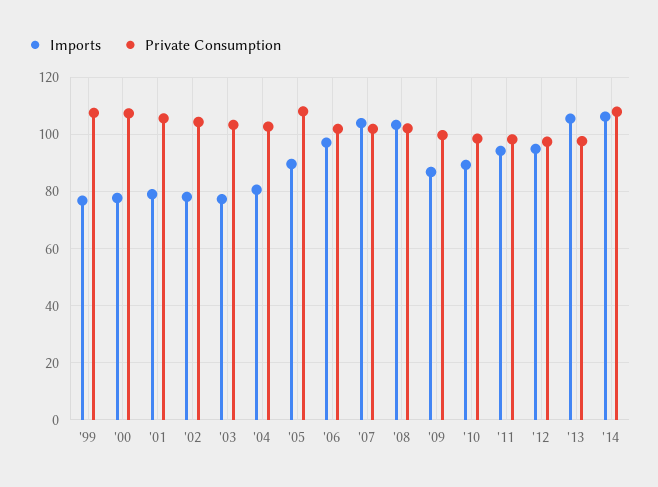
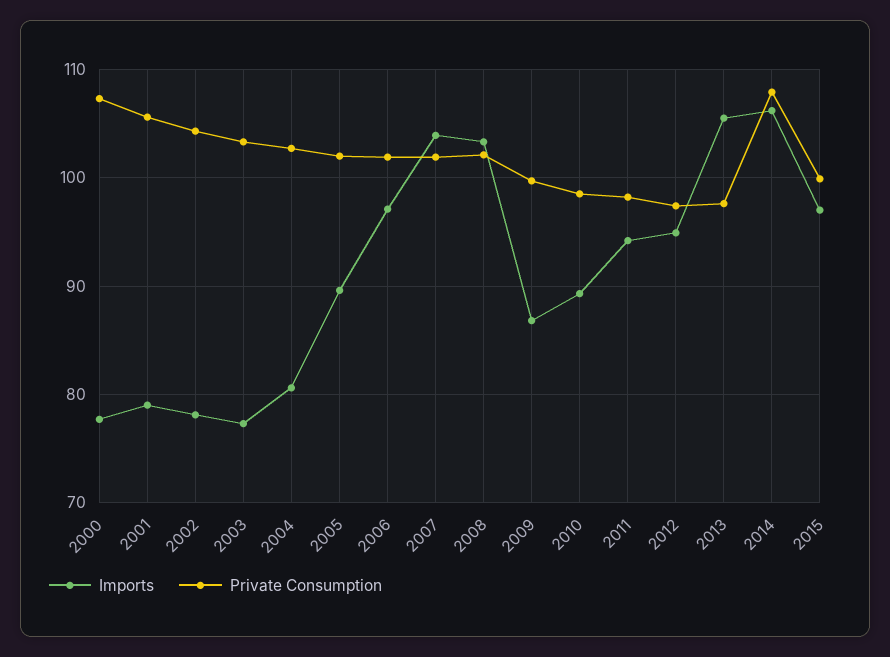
Imports, '99: 77.5 -> none
Private Consumption, '99: 107.5 -> none
Private Consumption, '05: 107.5 -> 102
Imports, 2015: none -> 97
Private Consumption, 2015: none -> 100

